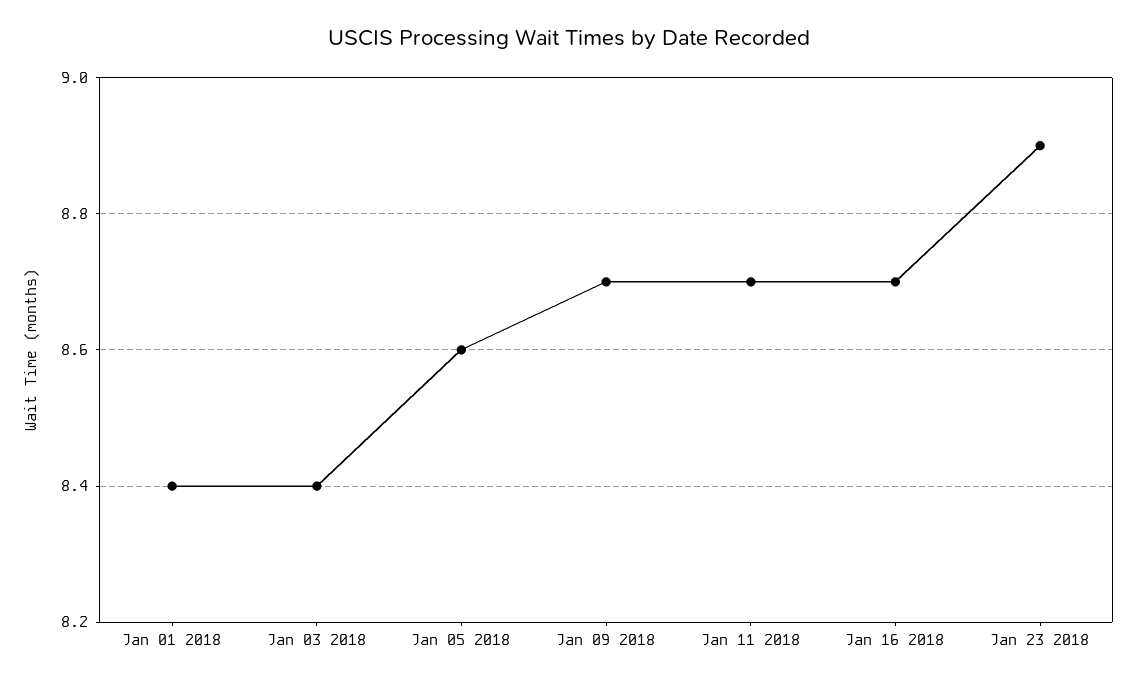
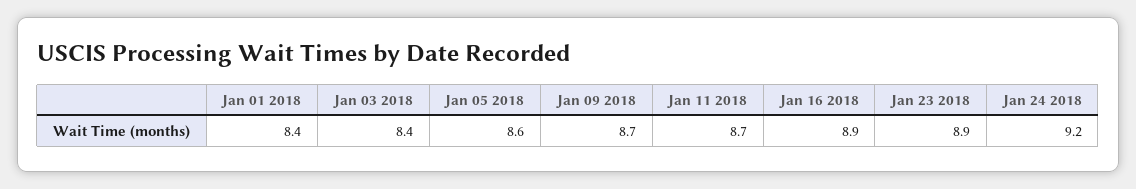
Jan 16 2018: 8.7 -> 8.9
Jan 24 2018: none -> 9.2

